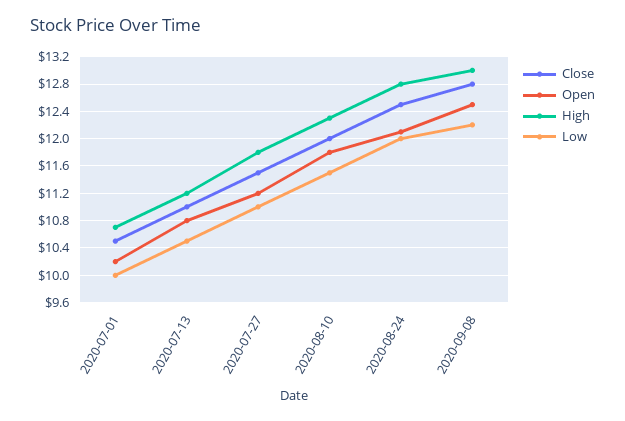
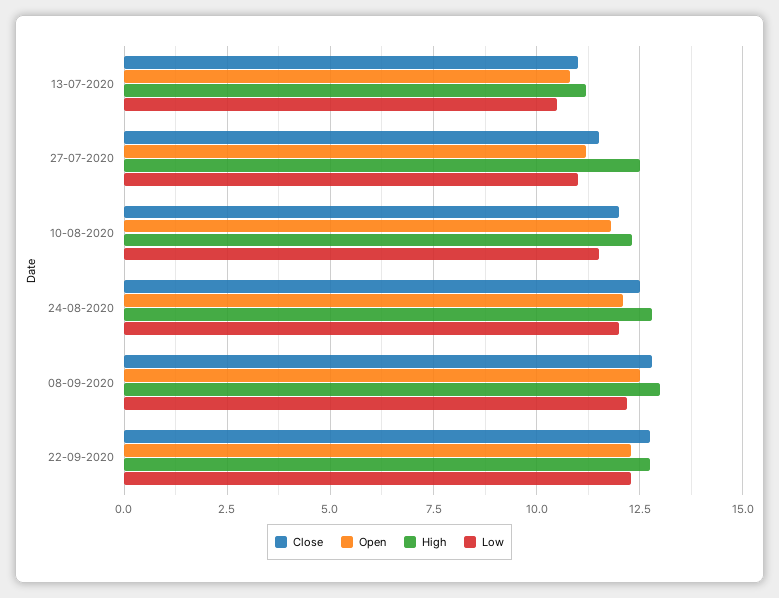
Close, 2020-07-01: 10.5 -> none
Open, 2020-07-01: 10.2 -> none
High, 2020-07-01: 10.7 -> none
Low, 2020-07-01: 10 -> none
High, 2020-07-27: 11.8 -> 12.5
Close, 22-09-2020: none -> 12.75
Open, 22-09-2020: none -> 12.25
High, 22-09-2020: none -> 12.75
Low, 22-09-2020: none -> 12.25

